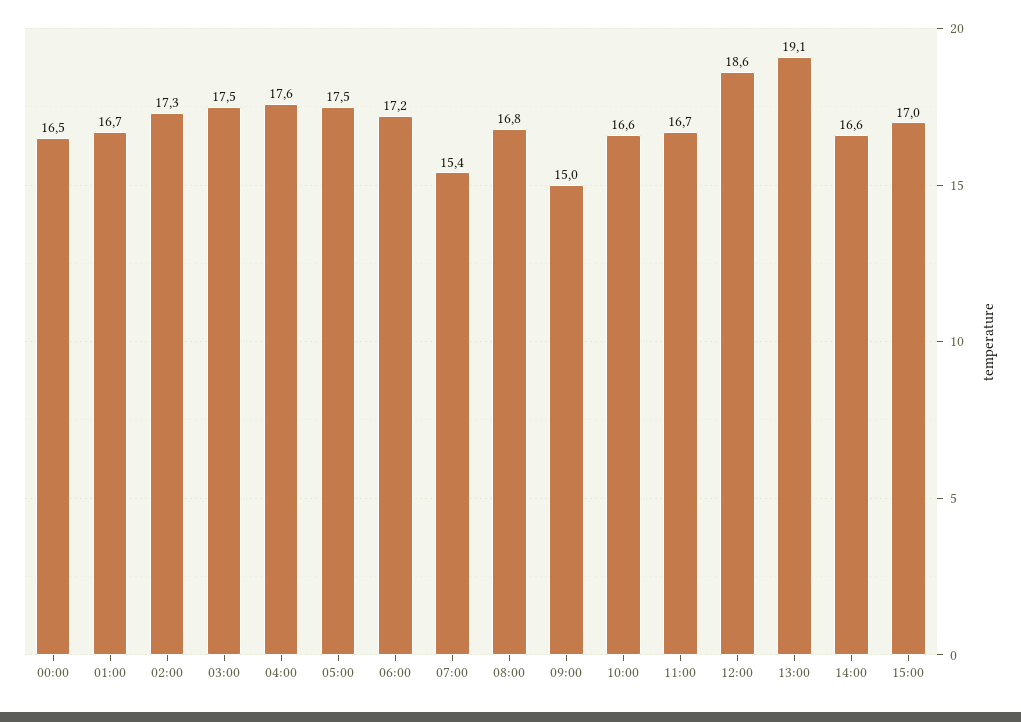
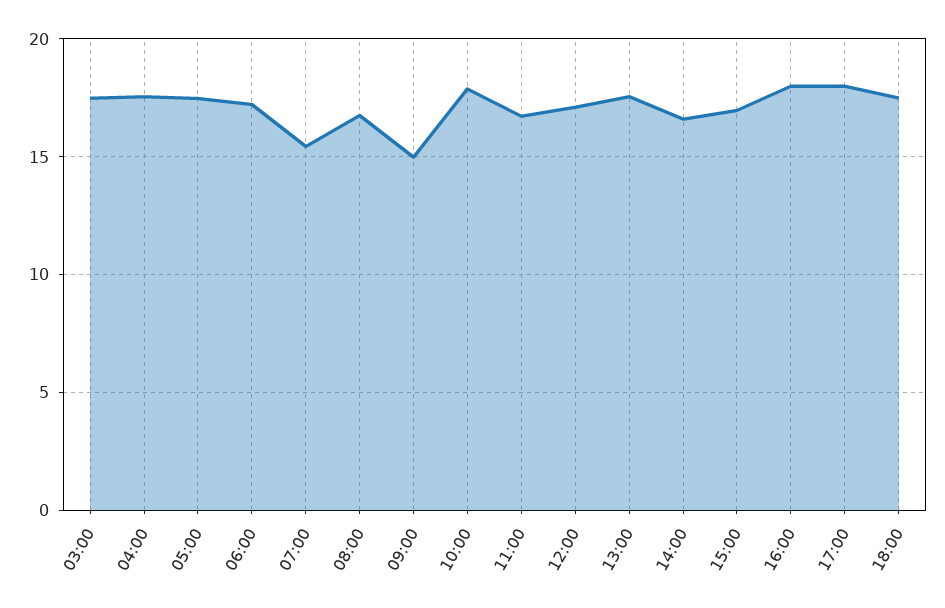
00:00: 16.5 -> none
01:00: 16.7 -> none
02:00: 17.3 -> none
10:00: 16.6 -> 18
12:00: 18.6 -> 17
13:00: 19.1 -> 17.5
16:00: none -> 18
17:00: none -> 18
18:00: none -> 17.5

